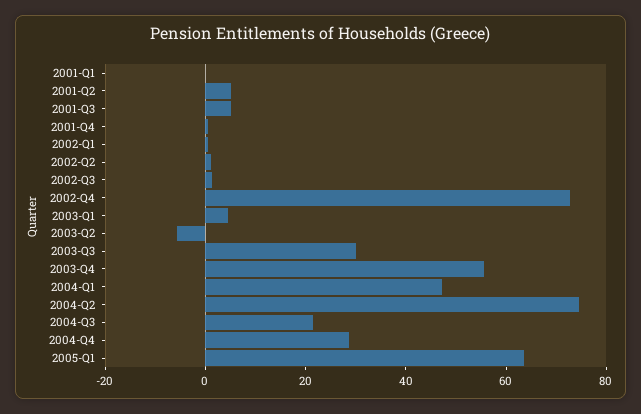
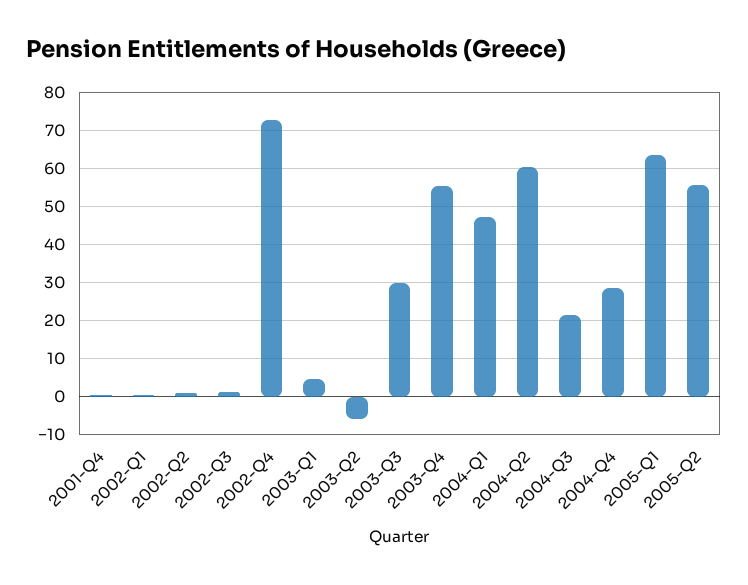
2001-Q1: 0 -> none
2001-Q2: 5 -> none
2001-Q3: 5 -> none
2004-Q2: 75 -> 60
2005-Q2: none -> 56

